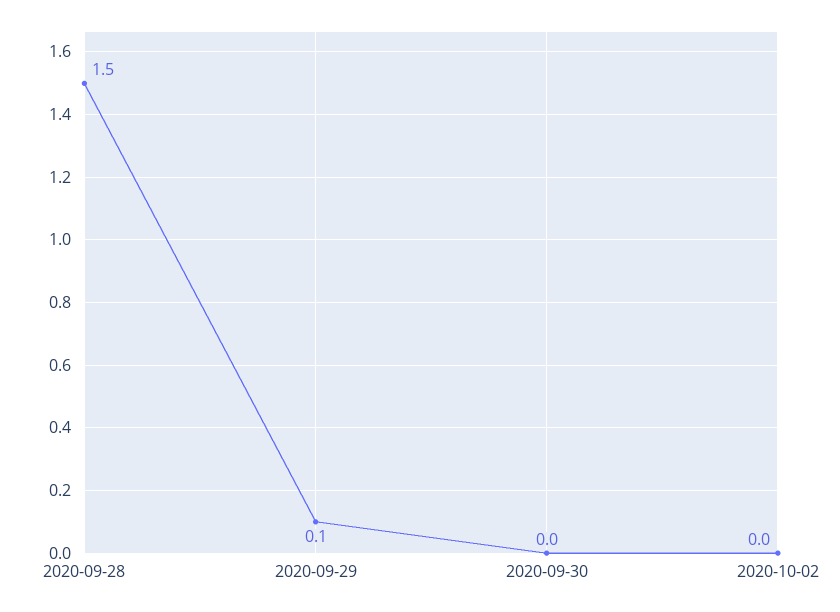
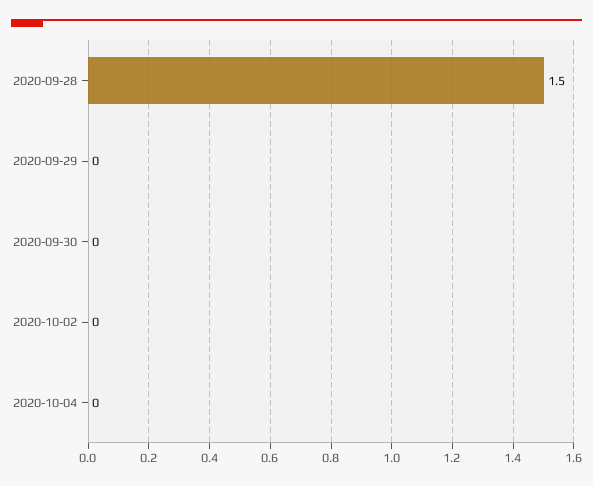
2020-09-29: 0.1 -> 0
2020-10-04: none -> 0

